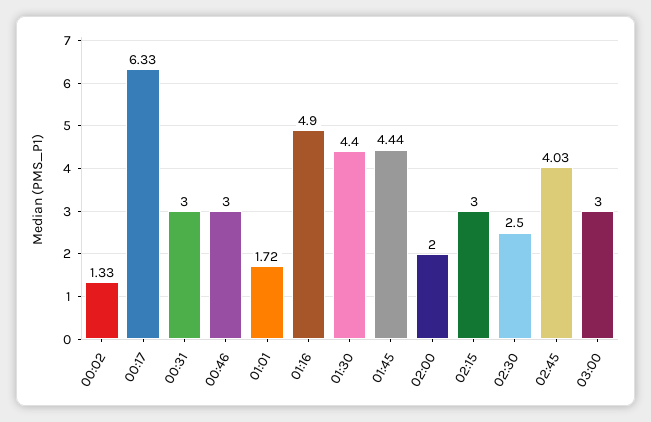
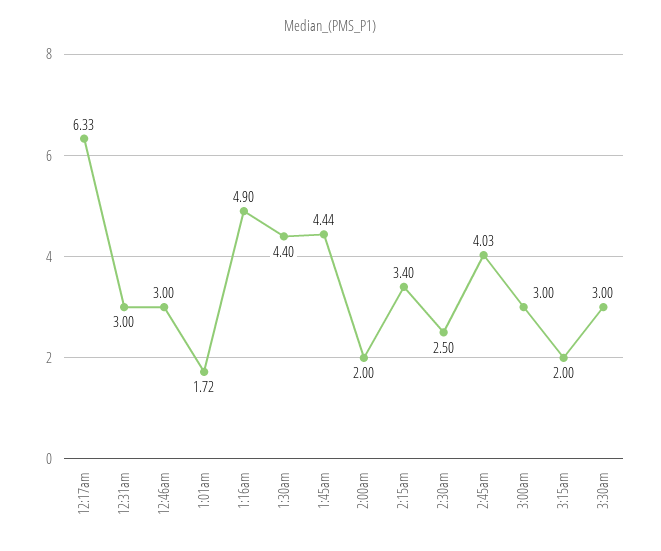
00:02: 1.33 -> none
02:15: 3 -> 3.4
3:15am: none -> 2
3:30am: none -> 3

